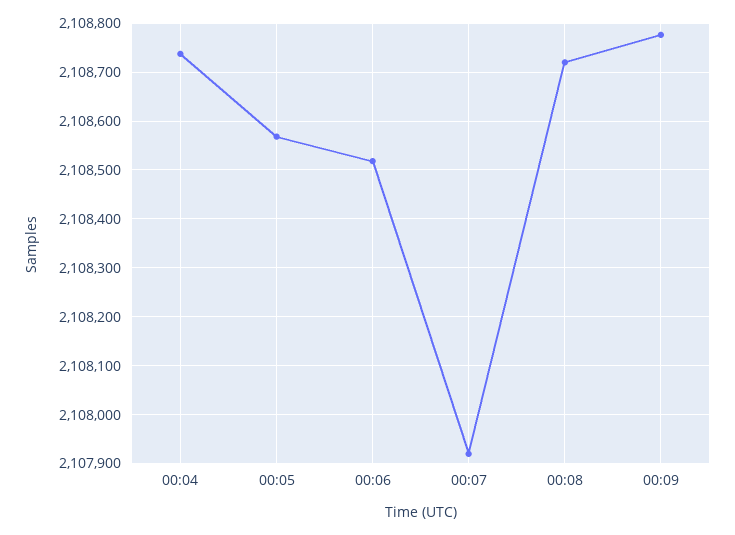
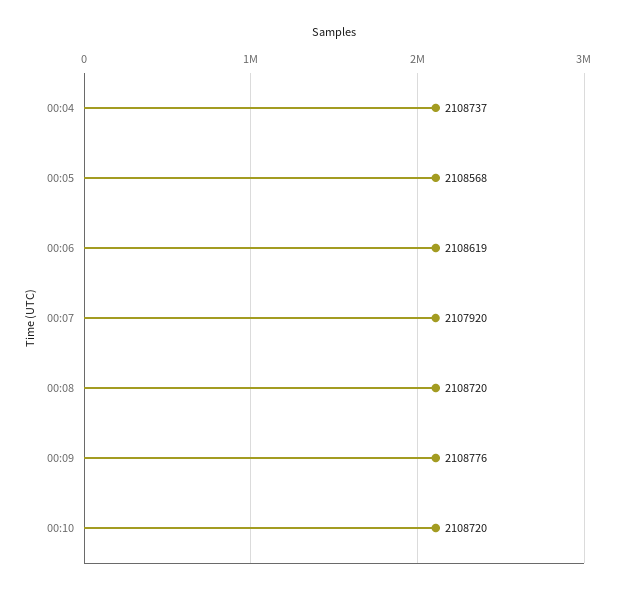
00:06: 2108520 -> 2108619
00:10: none -> 2108720

